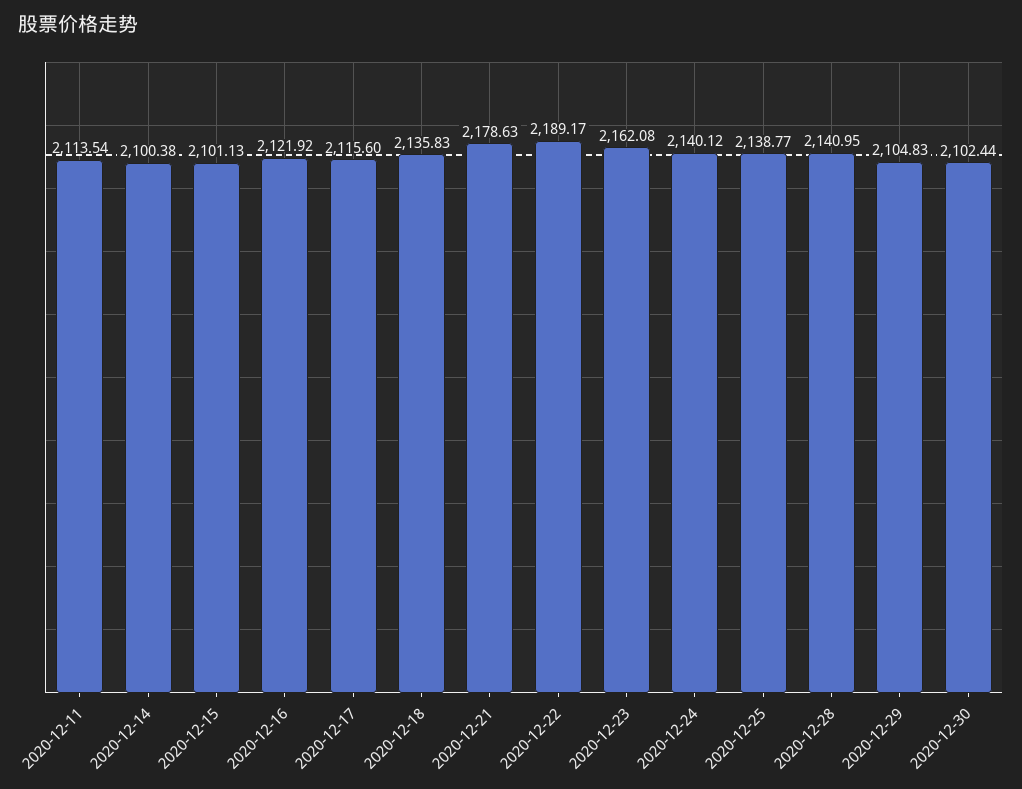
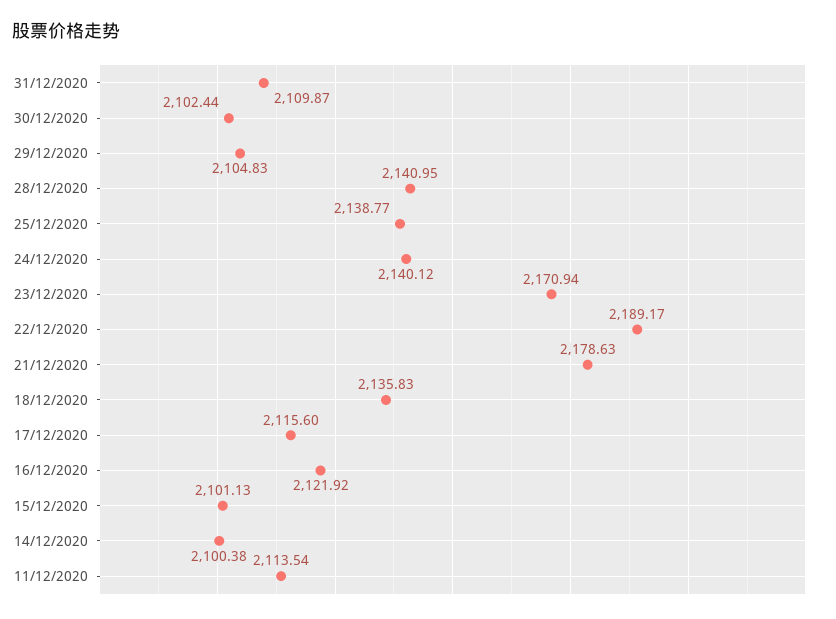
2020-12-23: 2162.08 -> 2170.94
31/12/2020: none -> 2109.87

